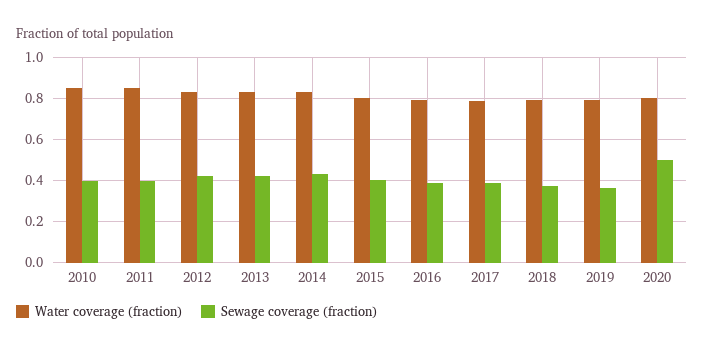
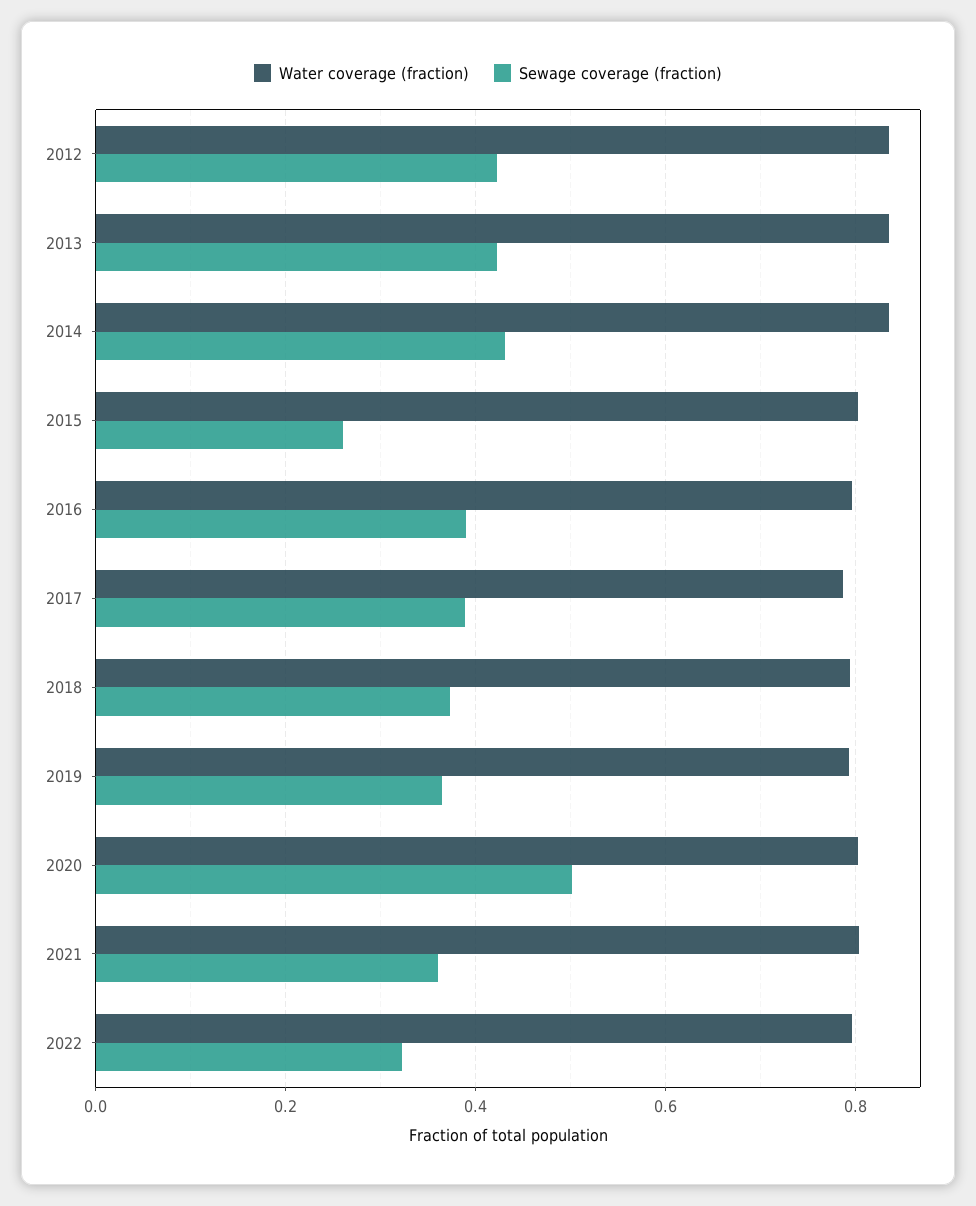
Water coverage (fraction), 2010: 0.85 -> none
Sewage coverage (fraction), 2010: 0.4 -> none
Water coverage (fraction), 2011: 0.85 -> none
Sewage coverage (fraction), 2011: 0.4 -> none
Sewage coverage (fraction), 2015: 0.4 -> 0.26
Water coverage (fraction), 2021: none -> 0.8
Sewage coverage (fraction), 2021: none -> 0.36
Water coverage (fraction), 2022: none -> 0.8
Sewage coverage (fraction), 2022: none -> 0.32

